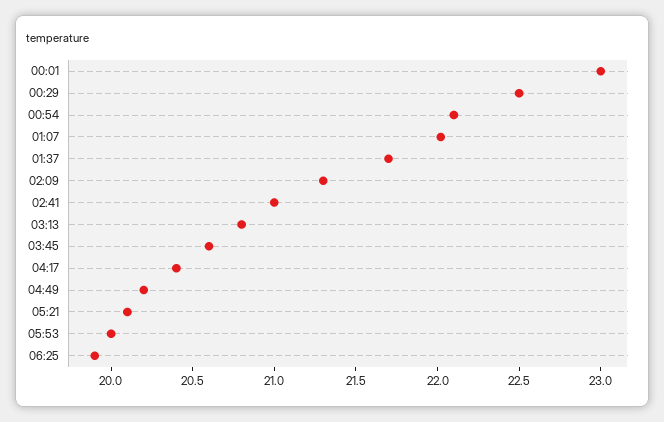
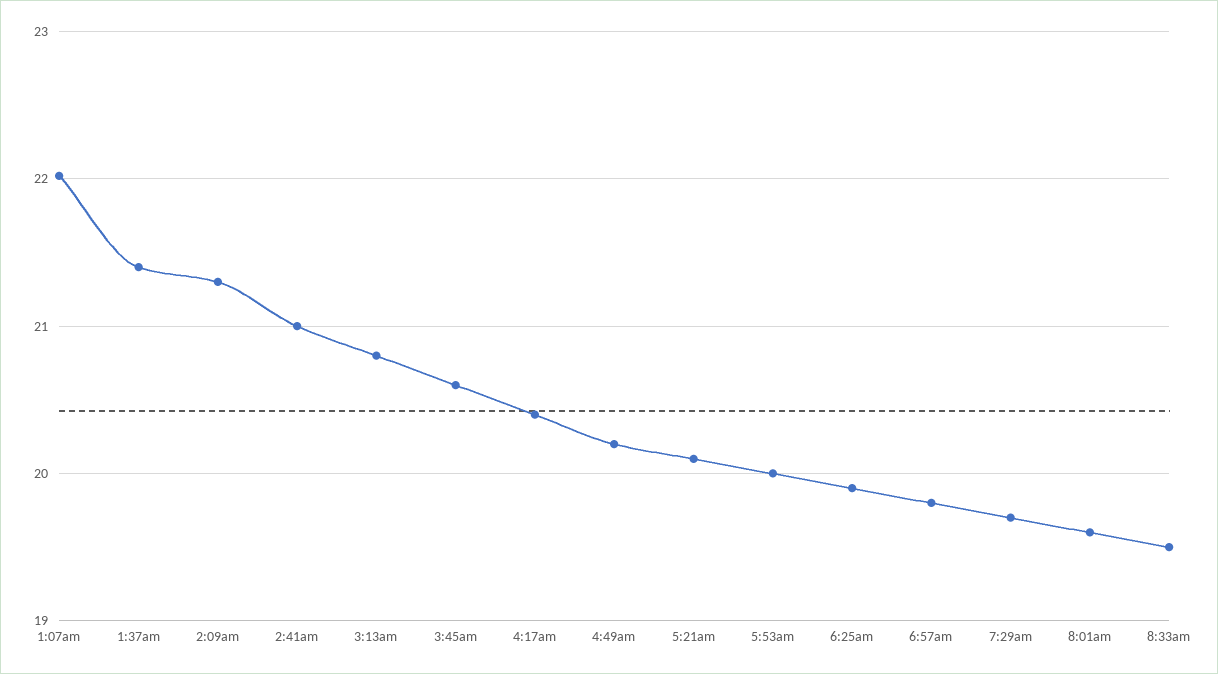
00:01: 23 -> none
00:29: 22.5 -> none
00:54: 22.1 -> none
01:37: 21.7 -> 21.4
6:57am: none -> 19.8
7:29am: none -> 19.7
8:01am: none -> 19.6
8:33am: none -> 19.5

